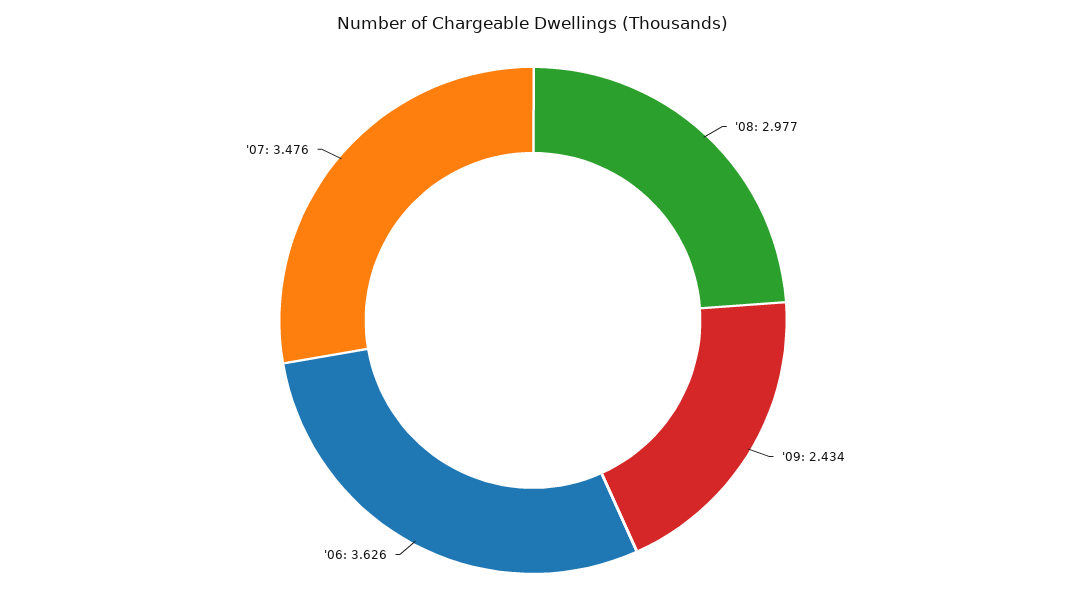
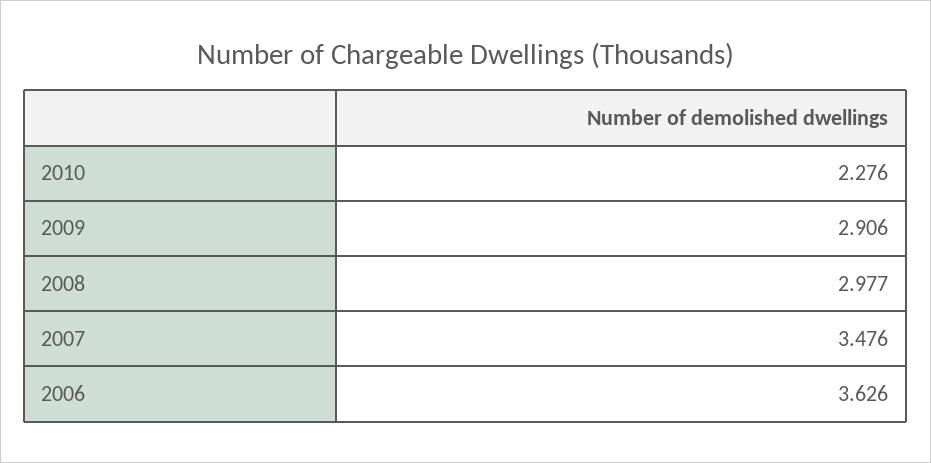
'09: 2.434 -> 2.906
2010: none -> 2.276

